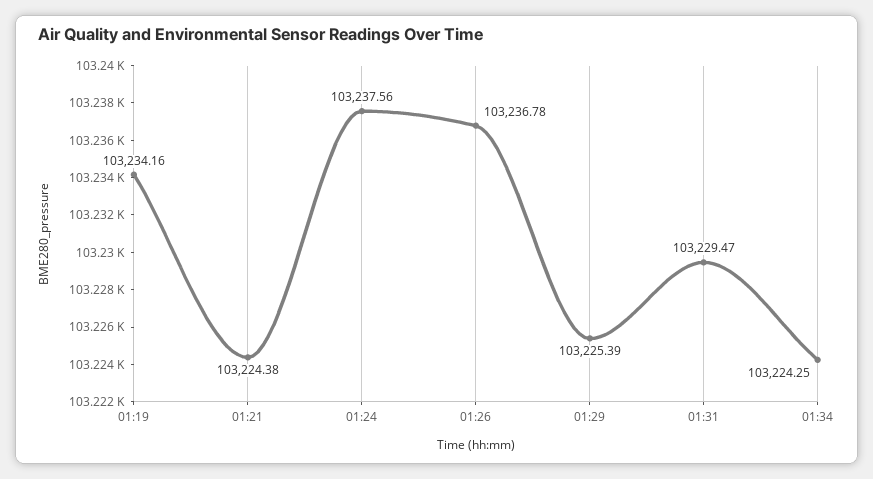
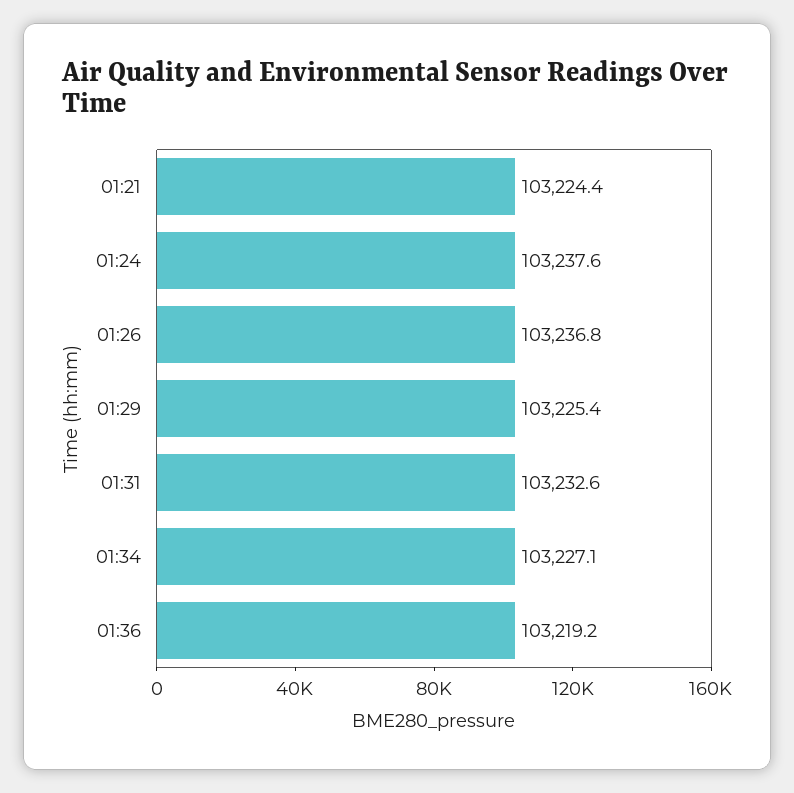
01:19: 103234.16 -> none
01:31: 103229.47 -> 103232.6
01:34: 103224.25 -> 103227.1
01:36: none -> 103219.2

